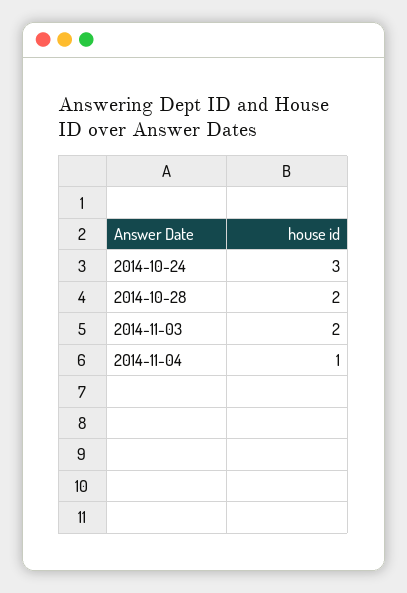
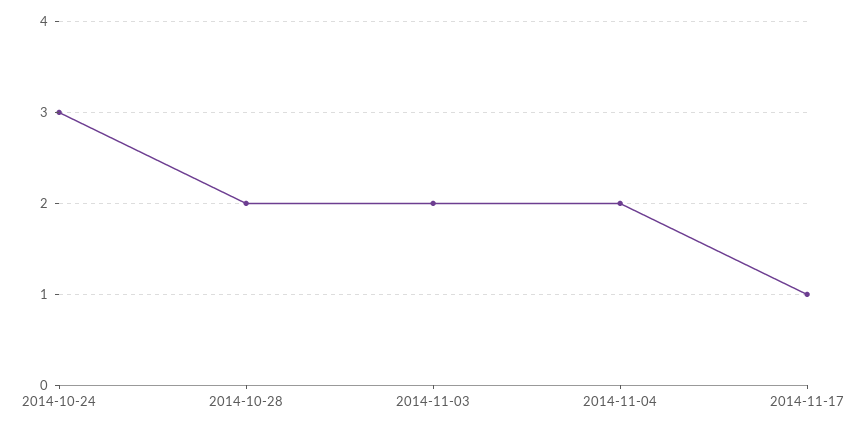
2014-11-04: 1 -> 2
2014-11-17: none -> 1

